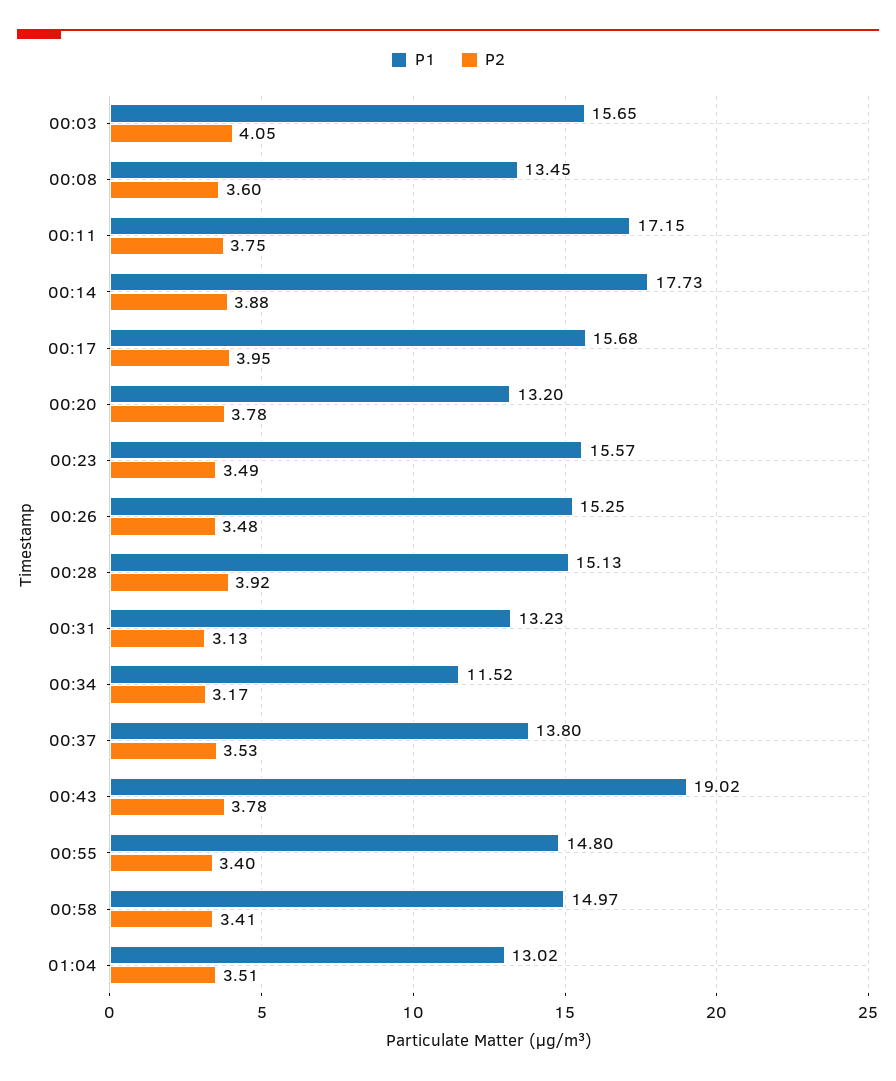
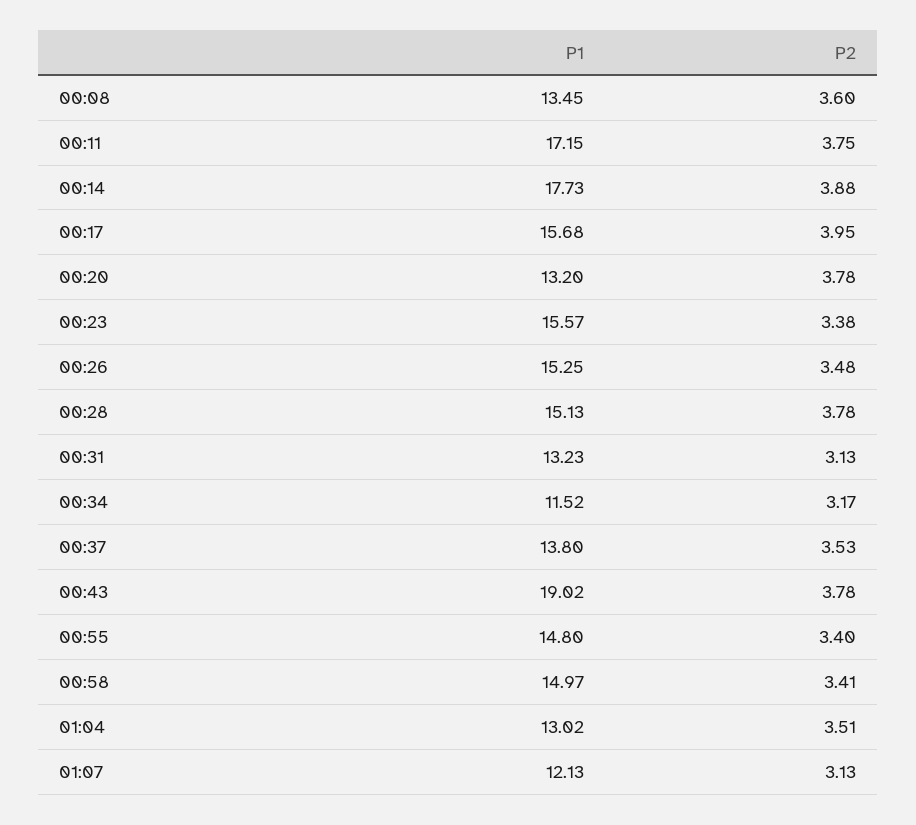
P1, 00:03: 15.65 -> none
P2, 00:03: 4.05 -> none
P2, 00:23: 3.49 -> 3.38
P2, 00:28: 3.92 -> 3.78
P1, 01:07: none -> 12.13
P2, 01:07: none -> 3.13

